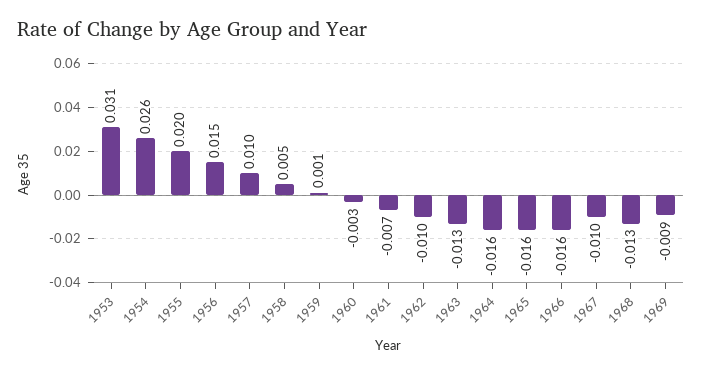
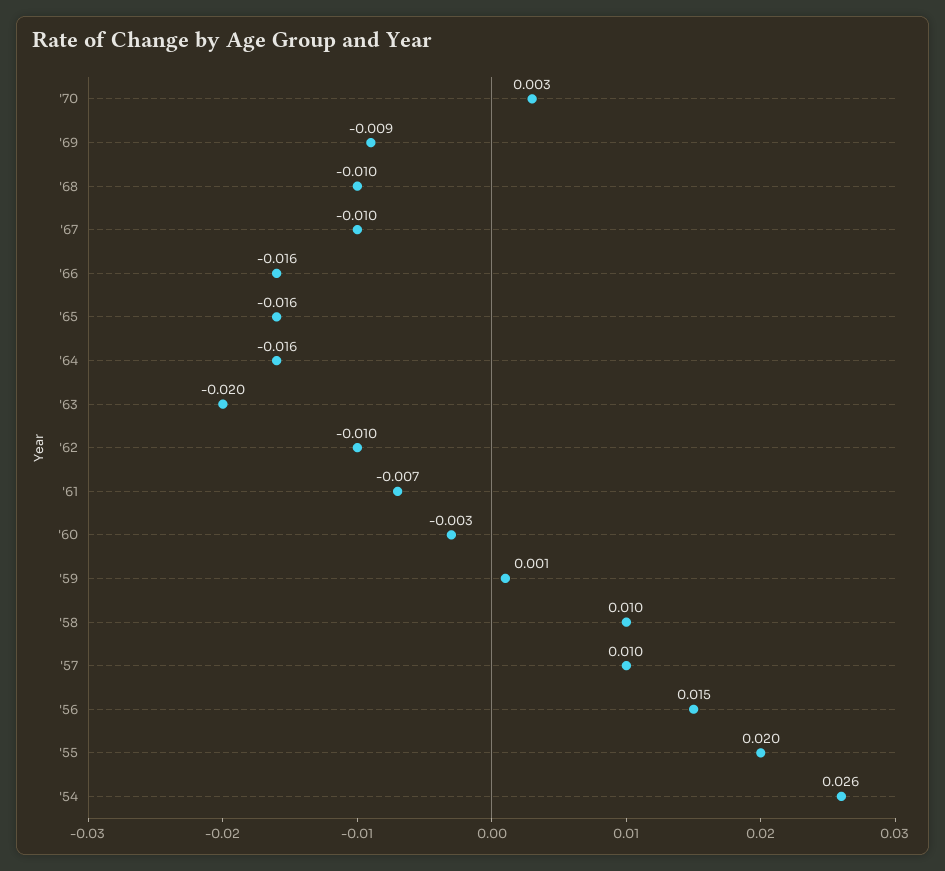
1953: 0.031 -> none
1958: 0.005 -> 0.01
1963: -0.013 -> -0.02
1968: -0.013 -> -0.01
'70: none -> 0.003

